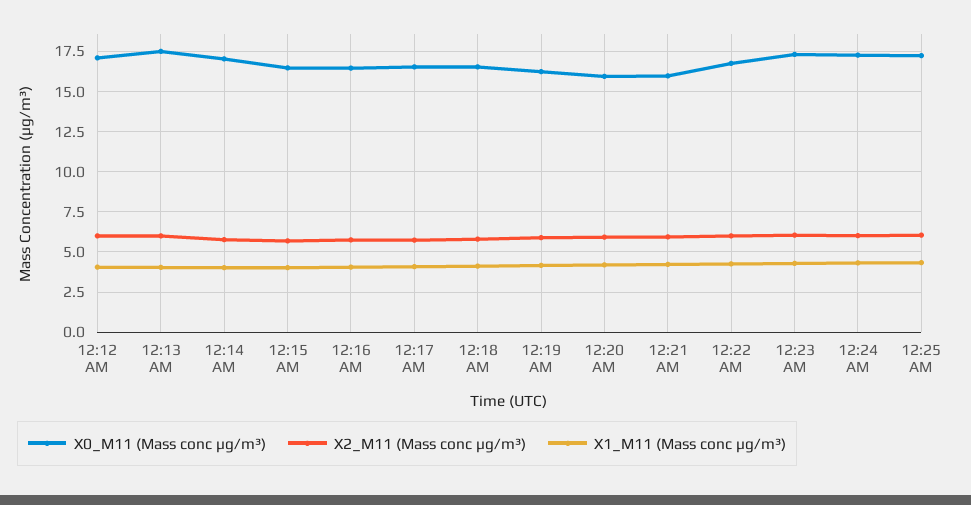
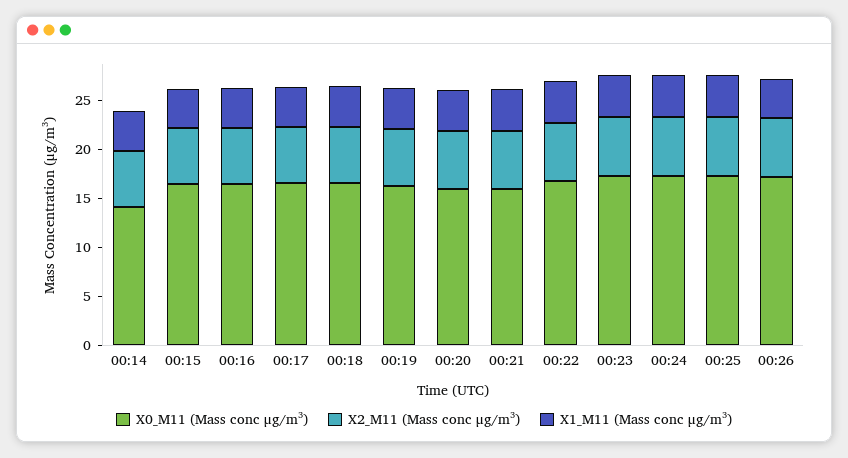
X0_M11 (Mass conc μg/m³), 12:12 AM: 17 -> none
X2_M11 (Mass conc μg/m³), 12:12 AM: 6 -> none
X1_M11 (Mass conc μg/m³), 12:12 AM: 4 -> none
X0_M11 (Mass conc μg/m³), 12:13 AM: 17.5 -> none
X2_M11 (Mass conc μg/m³), 12:13 AM: 6 -> none
X1_M11 (Mass conc μg/m³), 12:13 AM: 4 -> none
X0_M11 (Mass conc μg/m³), 12:14 AM: 17 -> 14
X0_M11 (Mass conc μg/m³), 00:26: none -> 17
X2_M11 (Mass conc μg/m³), 00:26: none -> 6
X1_M11 (Mass conc μg/m³), 00:26: none -> 4

